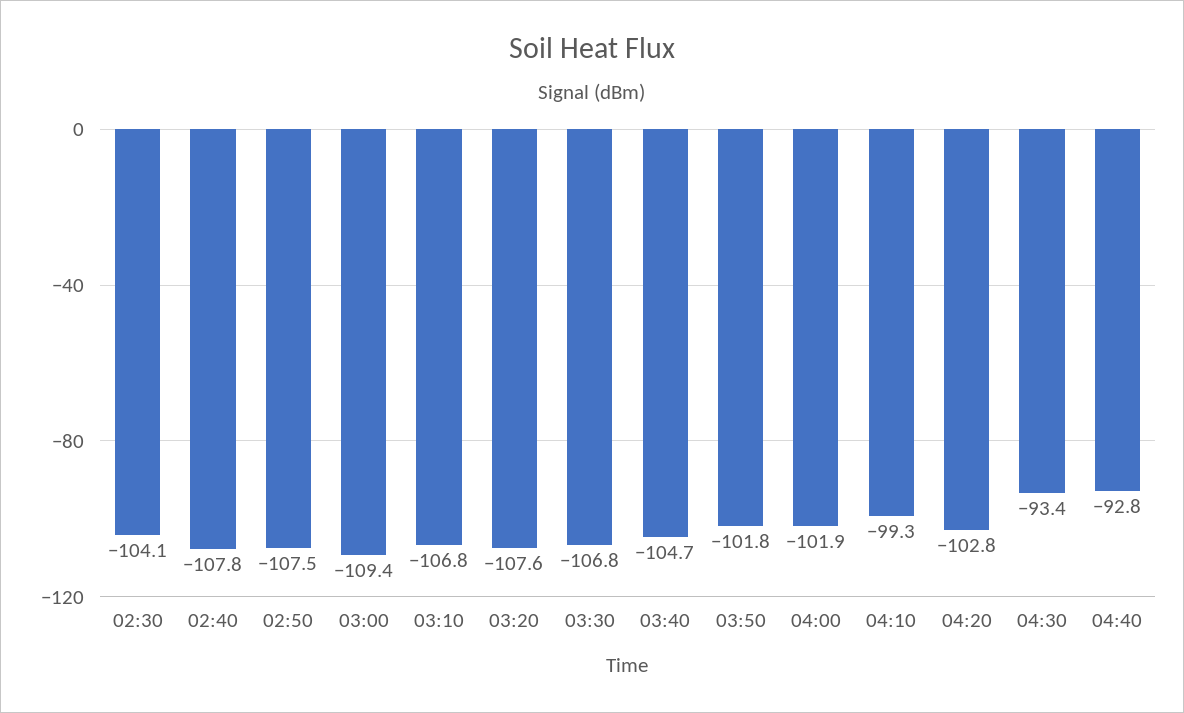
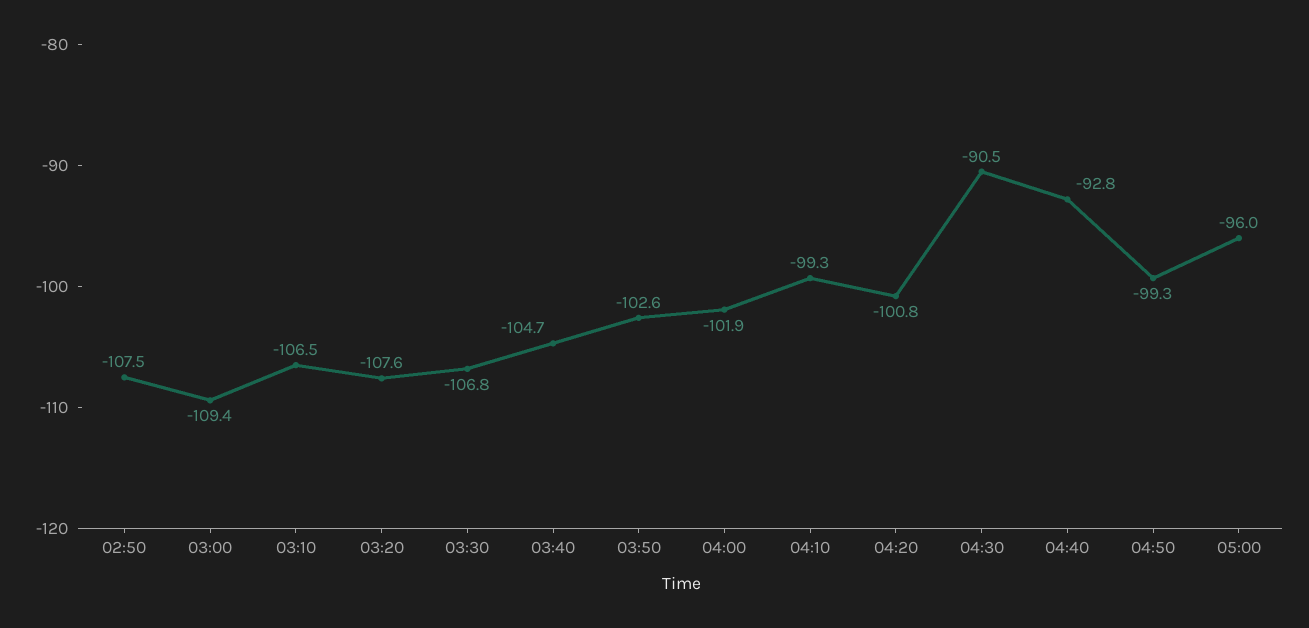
02:30: -104.1 -> none
02:40: -107.8 -> none
03:10: -106.8 -> -106.5
03:50: -101.8 -> -102.6
04:20: -102.8 -> -100.8
04:30: -93.4 -> -90.5
04:50: none -> -99.3
05:00: none -> -96

